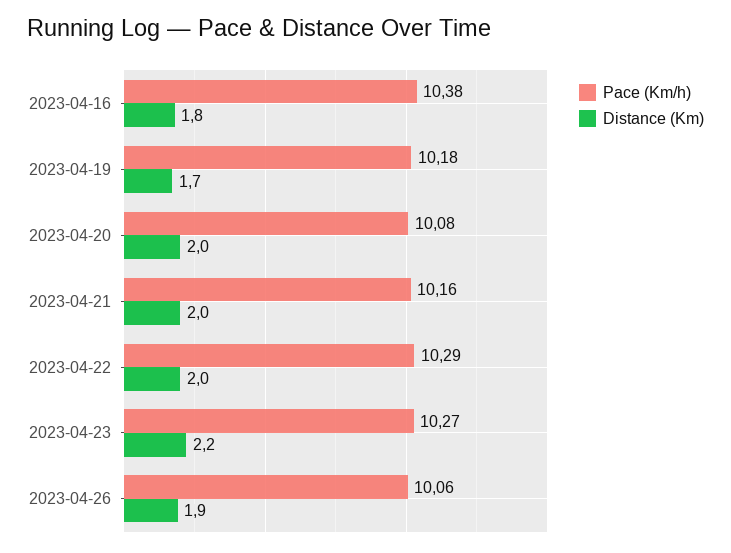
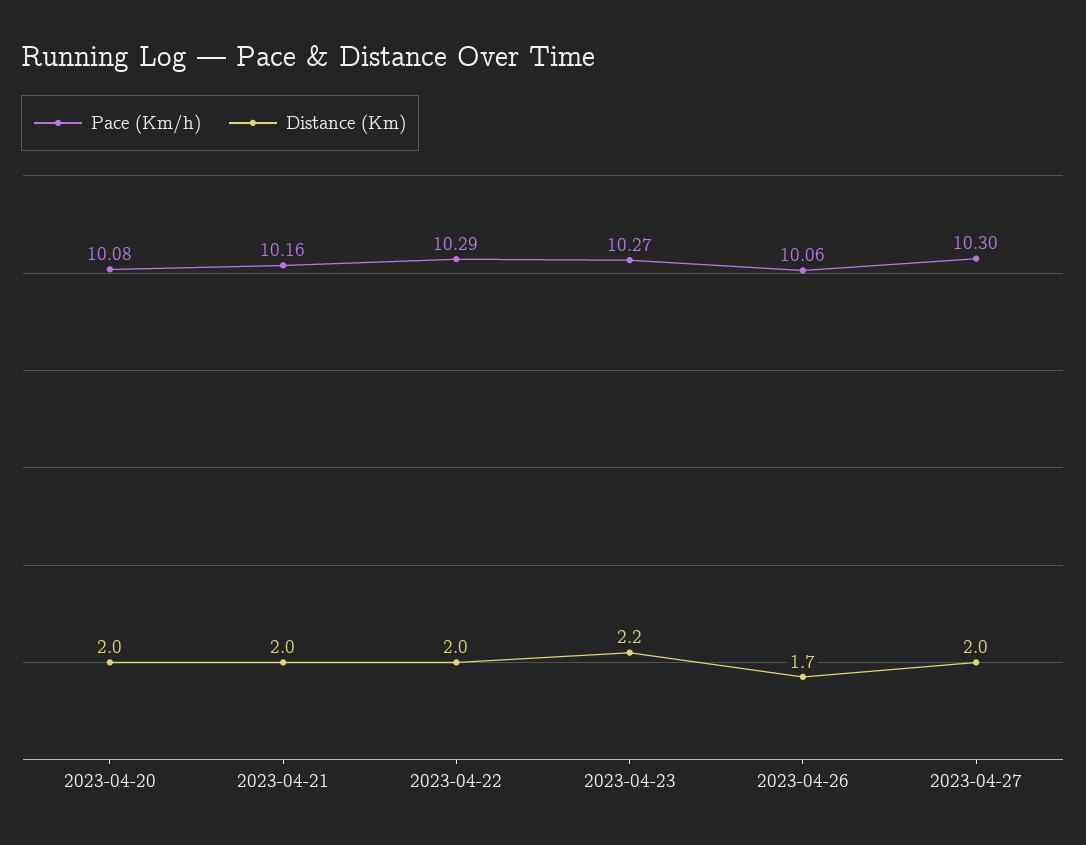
Pace (Km/h), 2023-04-16: 10.38 -> none
Distance (Km), 2023-04-16: 1.8 -> none
Pace (Km/h), 2023-04-19: 10.18 -> none
Distance (Km), 2023-04-19: 1.7 -> none
Distance (Km), 2023-04-26: 1.9 -> 1.7
Pace (Km/h), 2023-04-27: none -> 10.3
Distance (Km), 2023-04-27: none -> 2

